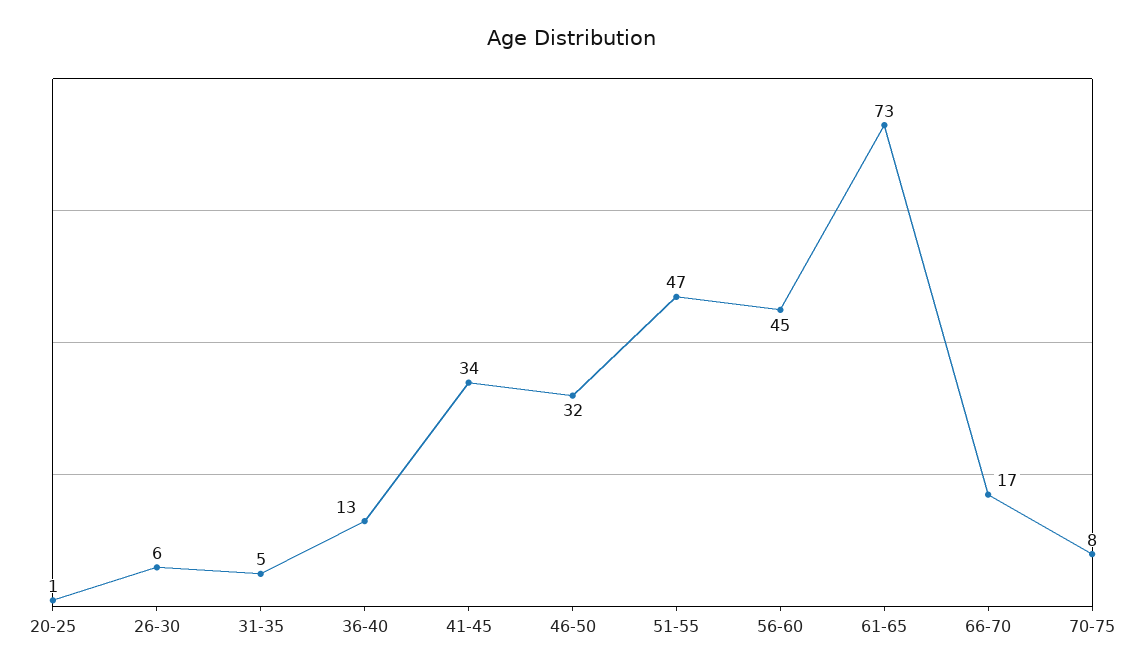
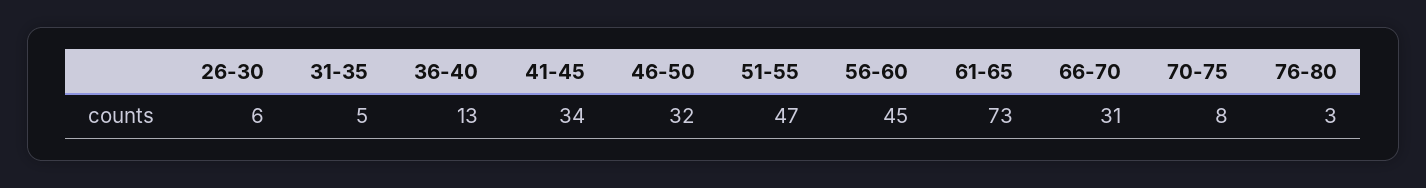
20-25: 1 -> none
66-70: 17 -> 31
76-80: none -> 3

